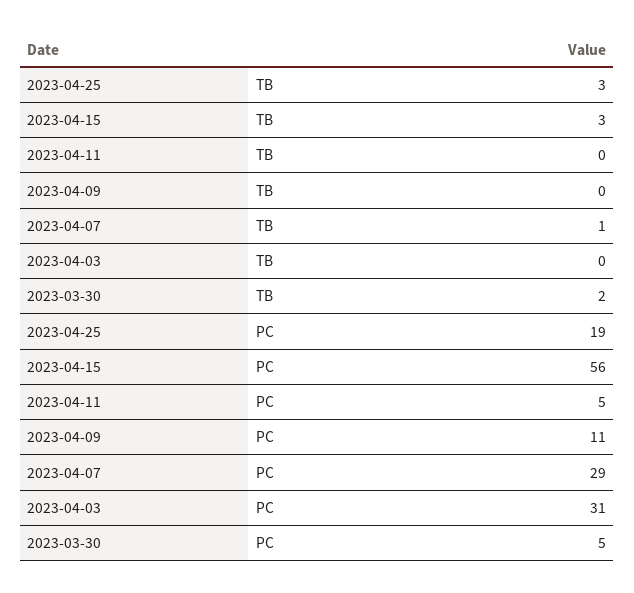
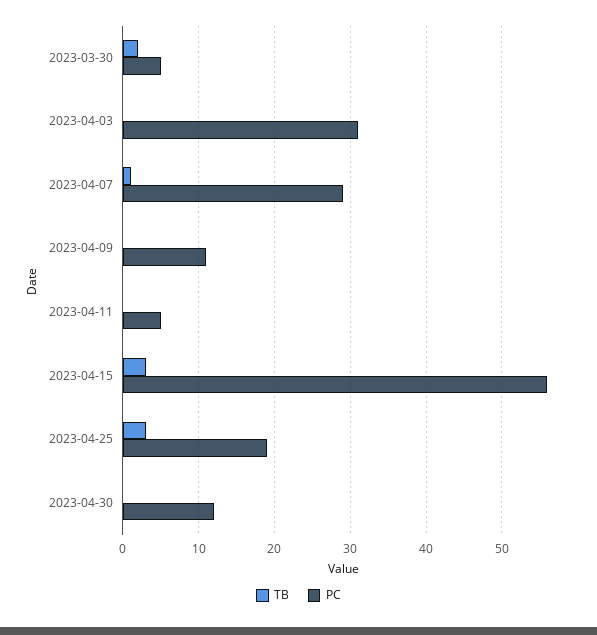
TB, 2023-04-30: none -> 0
PC, 2023-04-30: none -> 12

